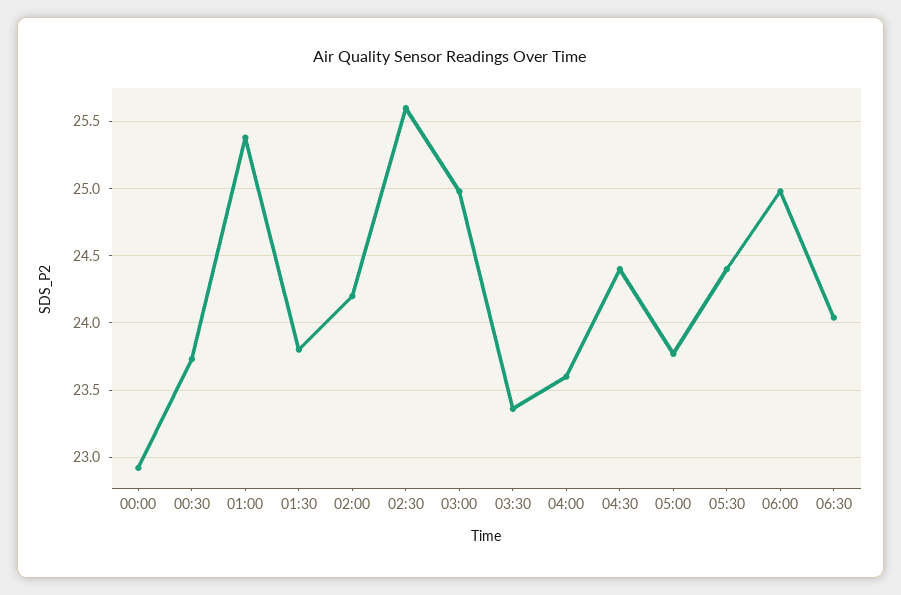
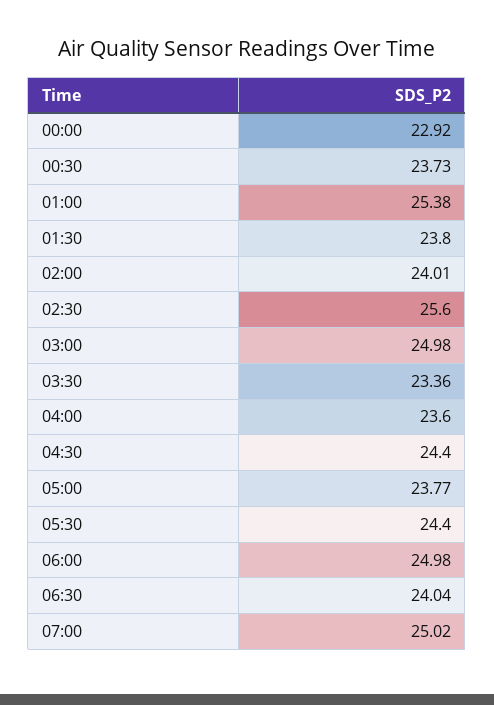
02:00: 24.2 -> 24.01
07:00: none -> 25.02

